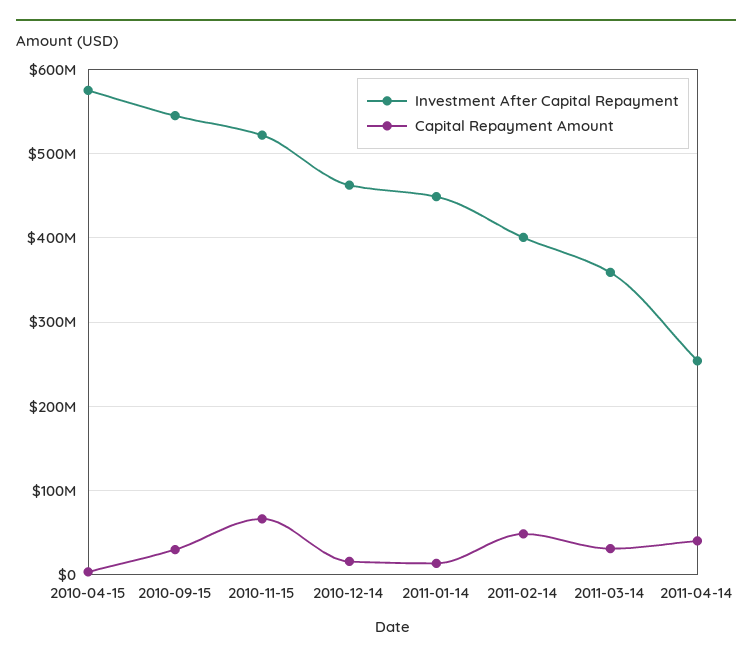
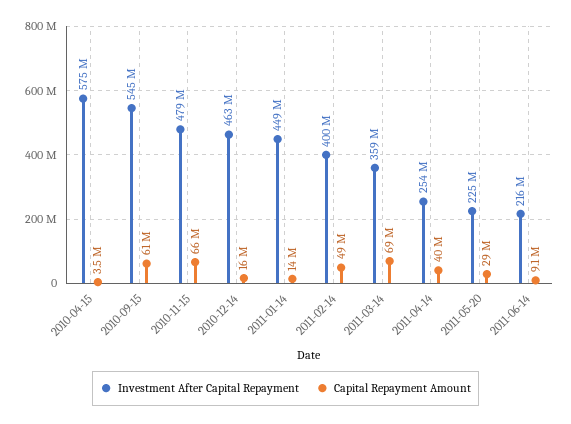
Capital Repayment Amount, 2010-09-15: 30000000 -> 61000000
Investment After Capital Repayment, 2010-11-15: 520000000 -> 479000000
Capital Repayment Amount, 2011-03-14: 30000000 -> 69000000
Investment After Capital Repayment, 2011-05-20: none -> 225000000
Capital Repayment Amount, 2011-05-20: none -> 29000000
Investment After Capital Repayment, 2011-06-14: none -> 216000000
Capital Repayment Amount, 2011-06-14: none -> 9100000

